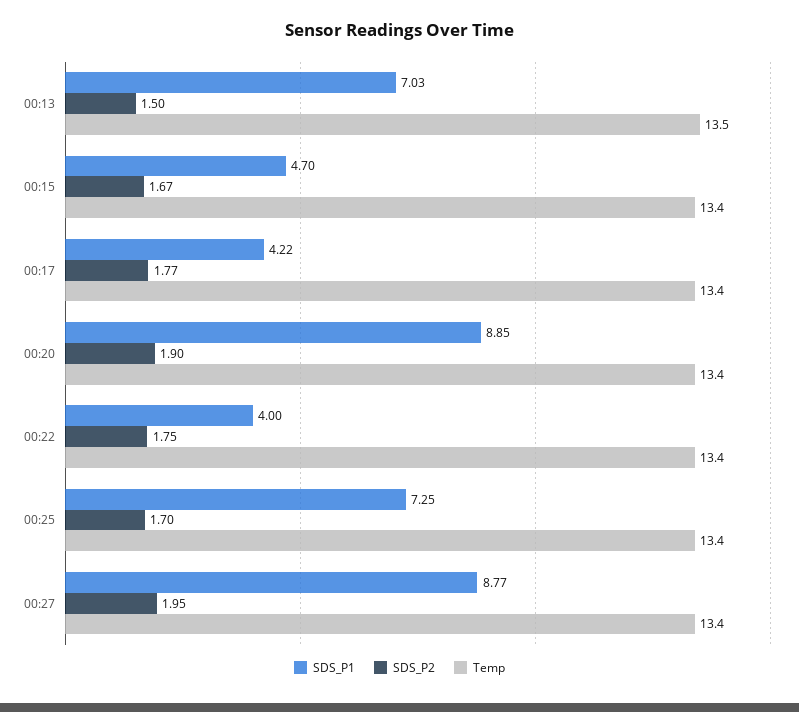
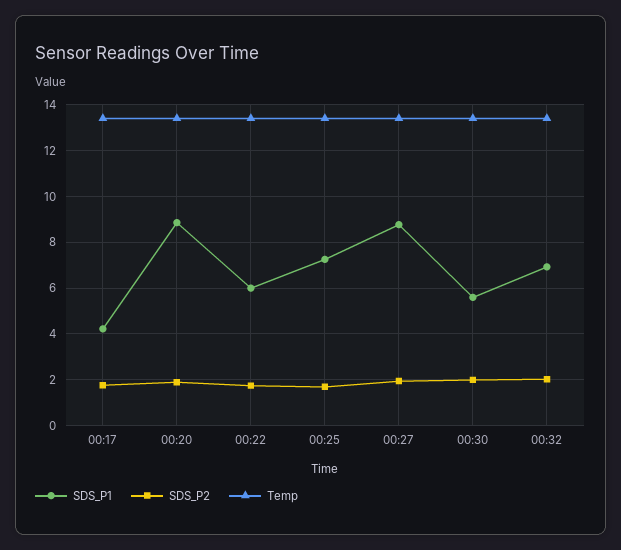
SDS_P1, 00:13: 7.03 -> none
SDS_P2, 00:13: 1.5 -> none
Temp, 00:13: 13.5 -> none
SDS_P1, 00:15: 4.7 -> none
SDS_P2, 00:15: 1.67 -> none
Temp, 00:15: 13.4 -> none
SDS_P1, 00:22: 4 -> 6
SDS_P1, 00:30: none -> 5.5
SDS_P2, 00:30: none -> 2
Temp, 00:30: none -> 13.5
SDS_P1, 00:32: none -> 7
SDS_P2, 00:32: none -> 2
Temp, 00:32: none -> 13.5

